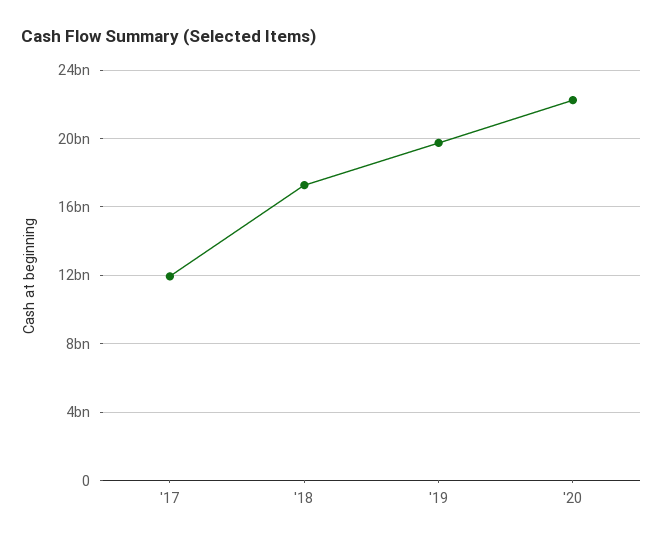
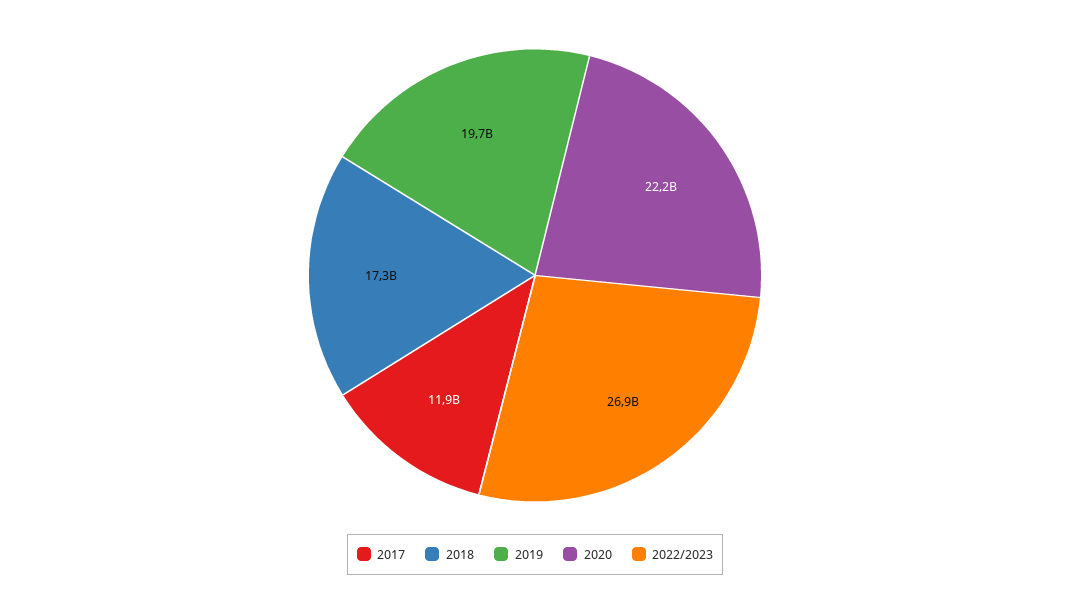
2022/2023: none -> 26900000000

